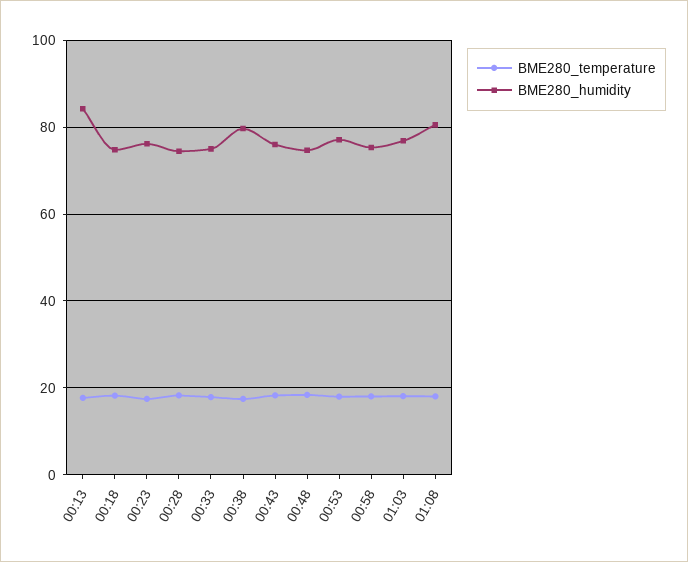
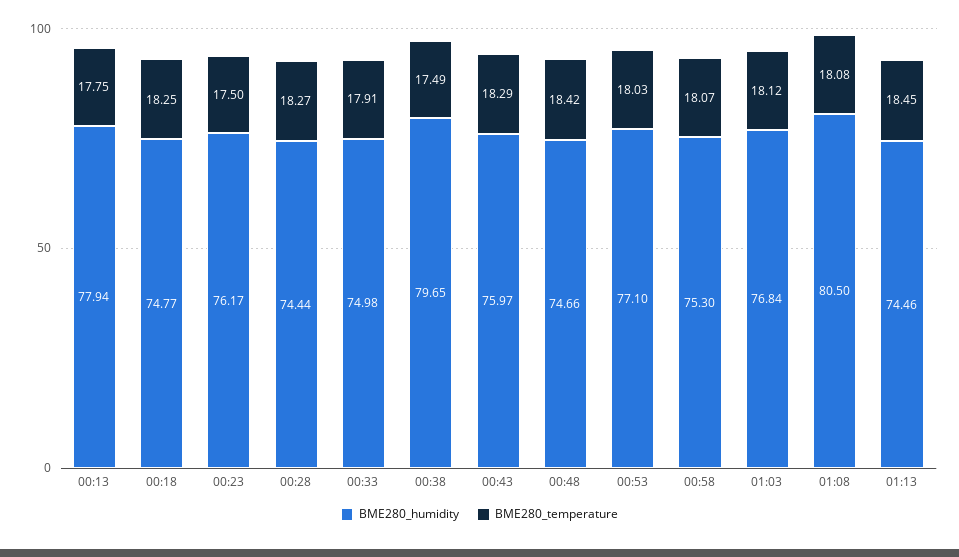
BME280_humidity, 00:13: 84 -> 77.94
BME280_humidity, 01:13: none -> 74.46
BME280_temperature, 01:13: none -> 18.45

